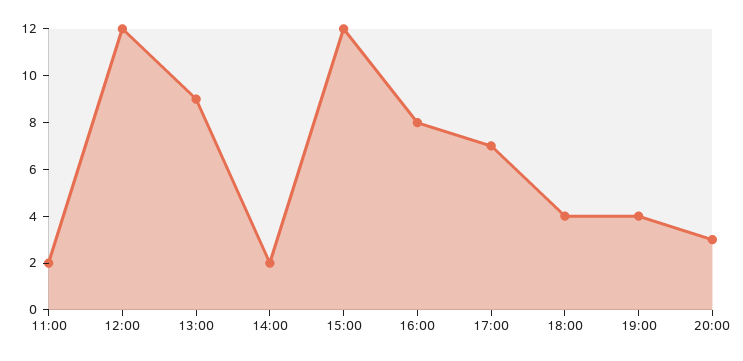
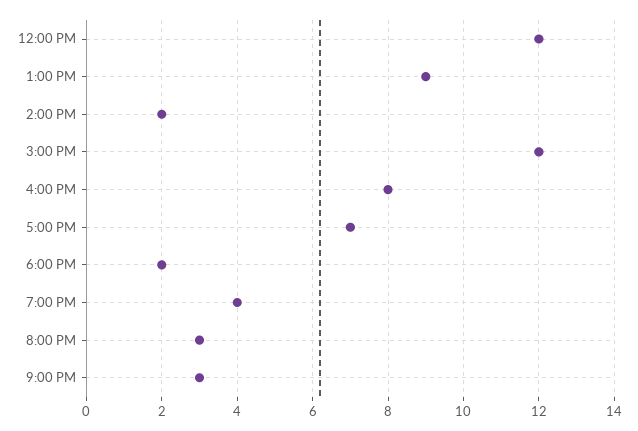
11:00: 2 -> none
18:00: 4 -> 2
9:00 PM: none -> 3

